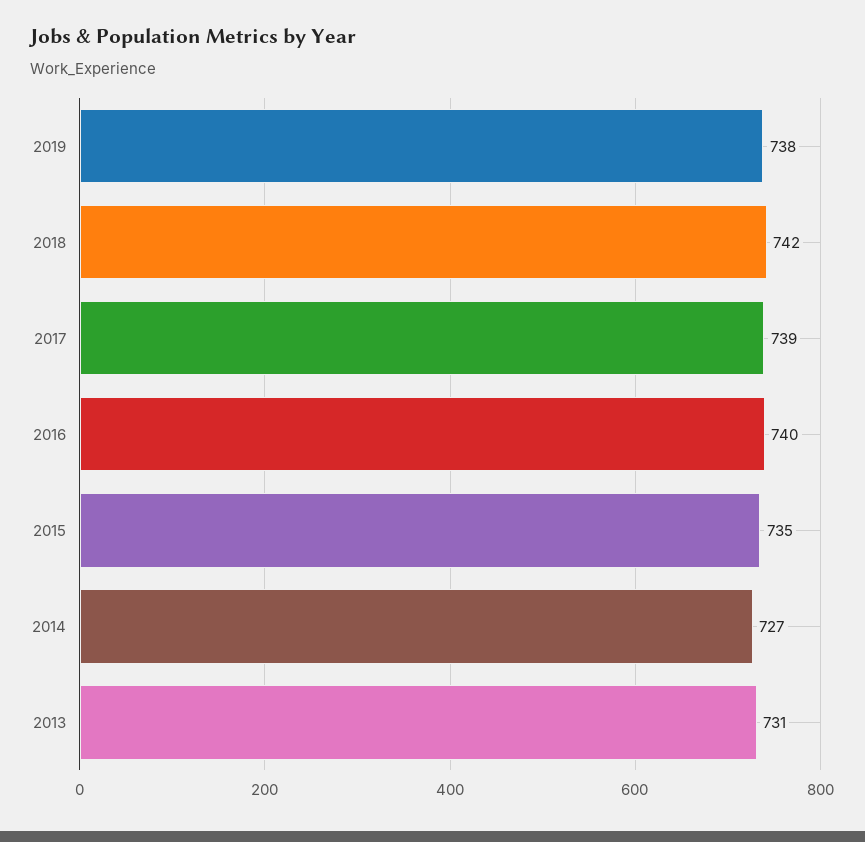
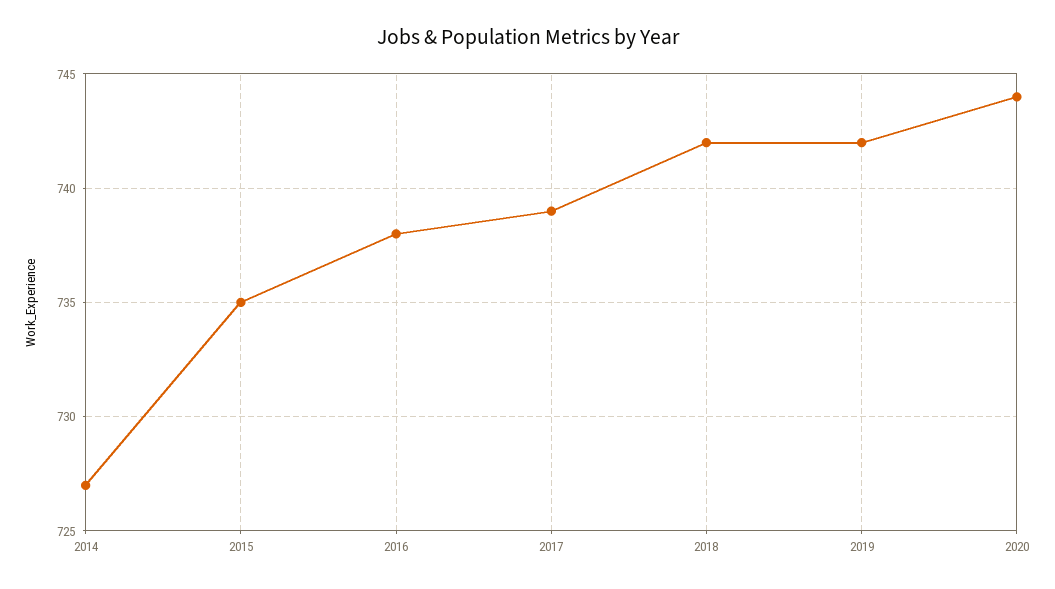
2019: 738 -> 742
2016: 740 -> 738
2013: 731 -> none
2020: none -> 744

